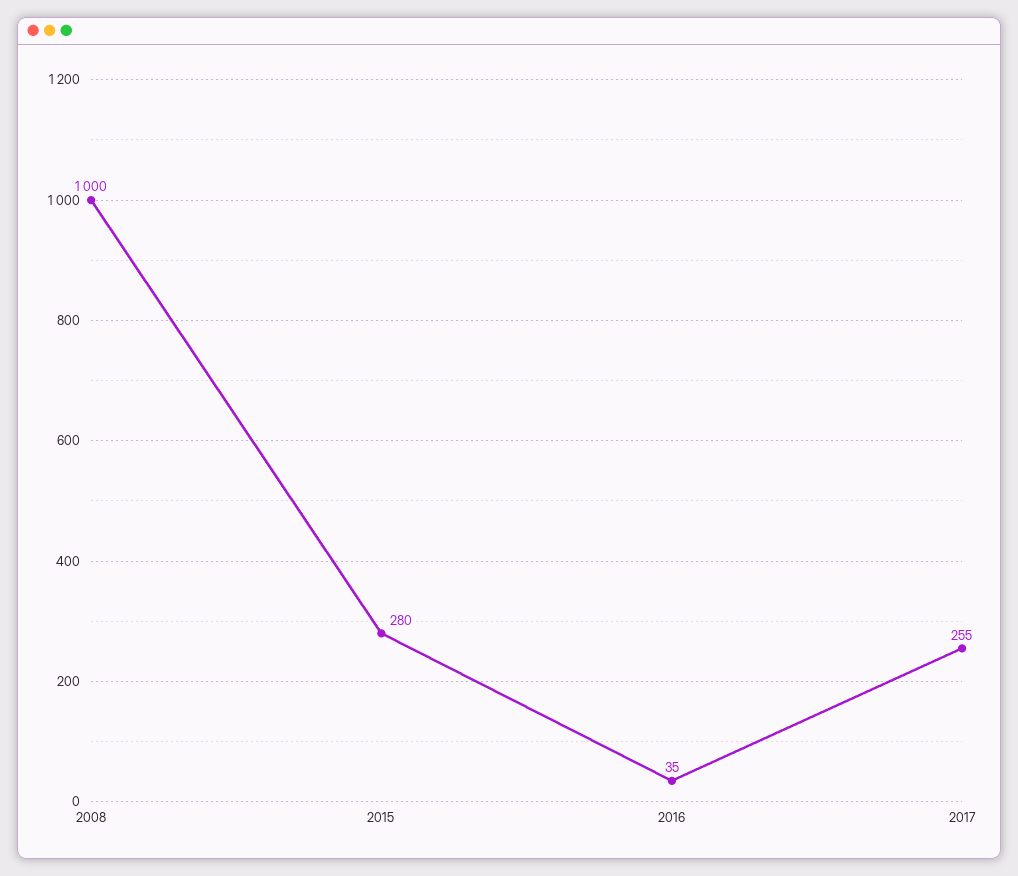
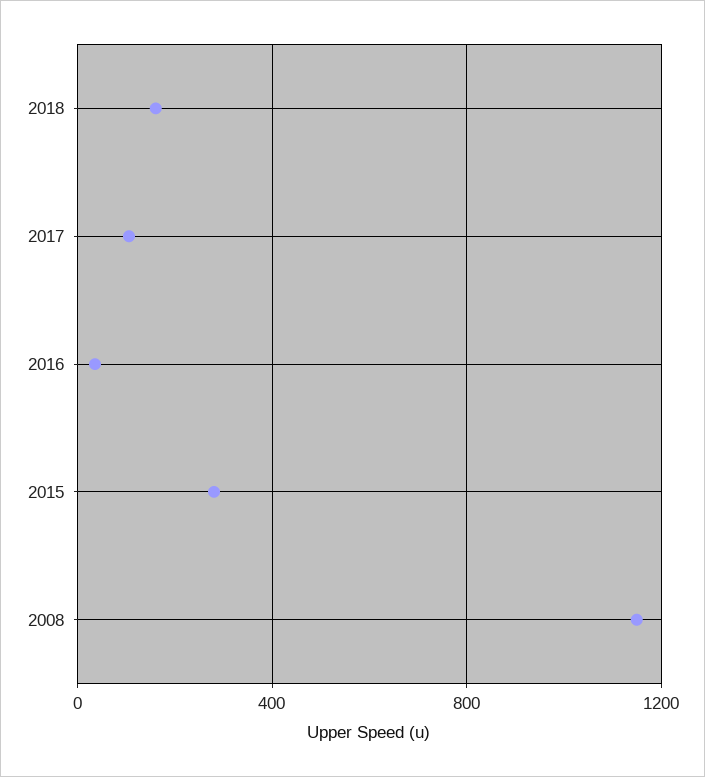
2008: 1000 -> 1150
2017: 255 -> 100
2018: none -> 150

